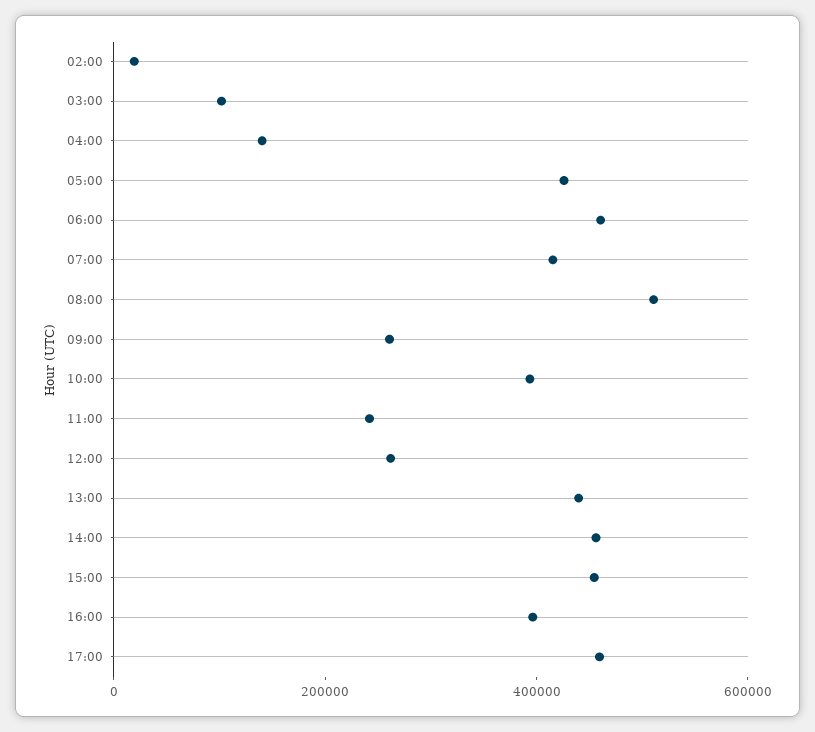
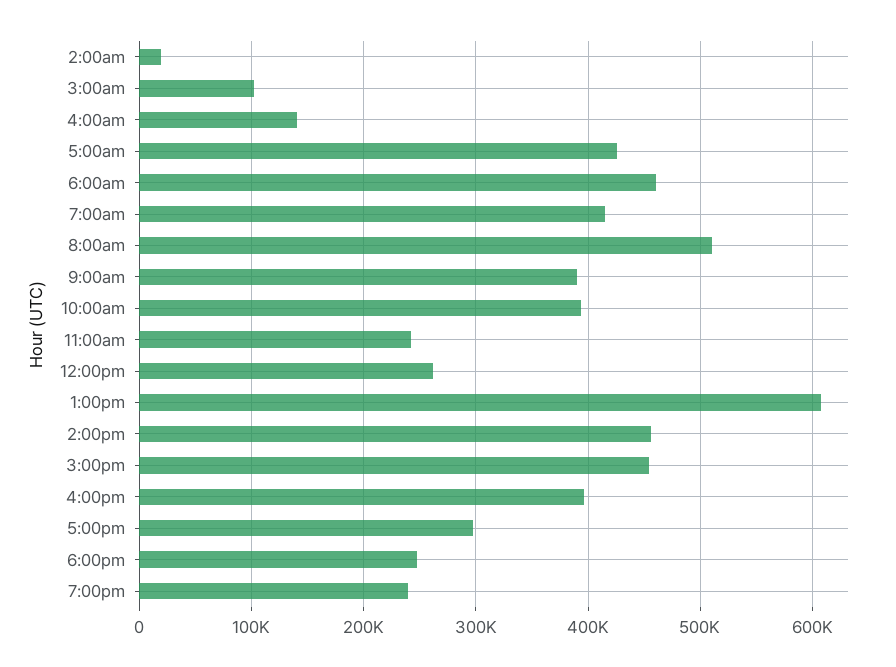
09:00: 250000 -> 390000
13:00: 450000 -> 610000
17:00: 450000 -> 300000
6:00pm: none -> 250000
7:00pm: none -> 240000

